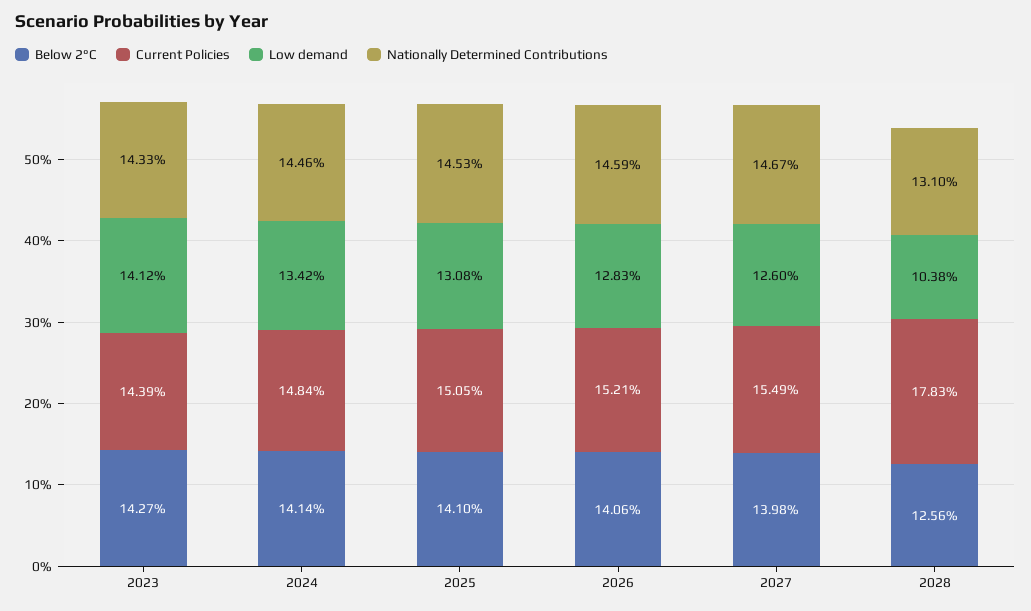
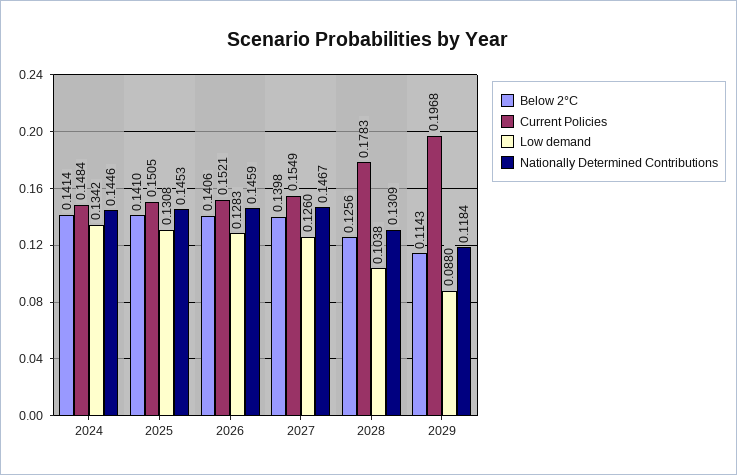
Below 2°C, 2023: 0.1427 -> none
Current Policies, 2023: 0.1439 -> none
Low demand, 2023: 0.1412 -> none
Nationally Determined Contributions, 2023: 0.1433 -> none
Nationally Determined Contributions, 2028: 0.131 -> 0.1309
Below 2°C, 2029: none -> 0.1143
Current Policies, 2029: none -> 0.1968
Low demand, 2029: none -> 0.088
Nationally Determined Contributions, 2029: none -> 0.1184

